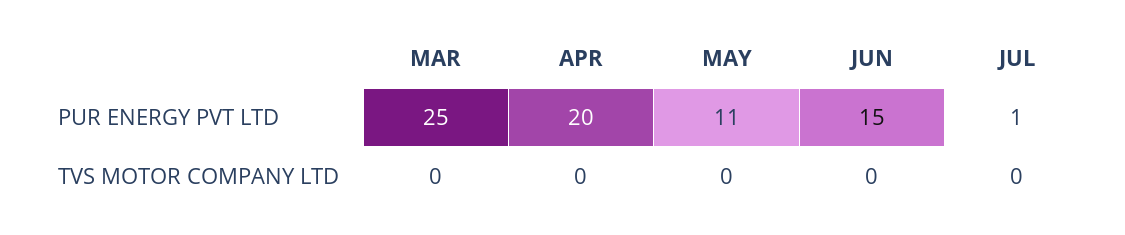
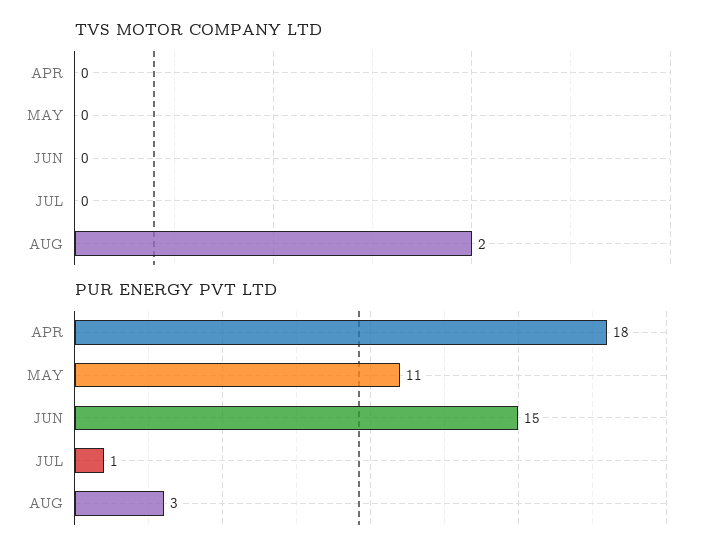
PUR ENERGY PVT LTD, MAR: 25 -> none
PUR ENERGY PVT LTD, APR: 20 -> 18
TVS MOTOR COMPANY LTD, MAR: 0 -> none
TVS MOTOR COMPANY LTD, AUG: none -> 2
PUR ENERGY PVT LTD, AUG: none -> 3

